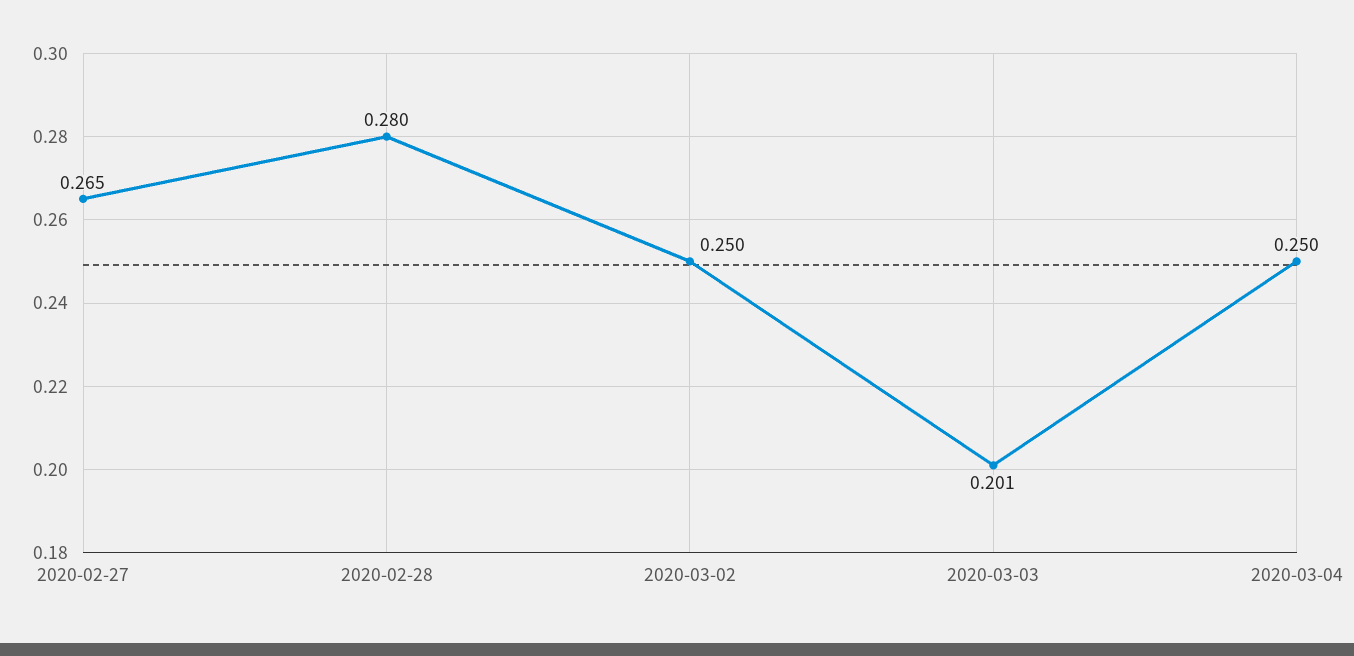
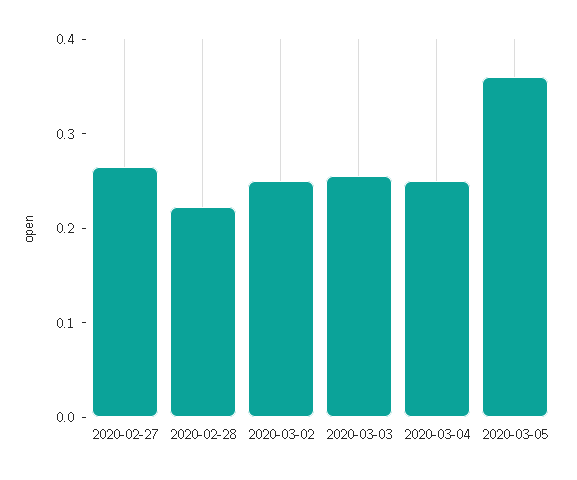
2020-02-28: 0.28 -> 0.22
2020-03-03: 0.201 -> 0.26
2020-03-05: none -> 0.36

